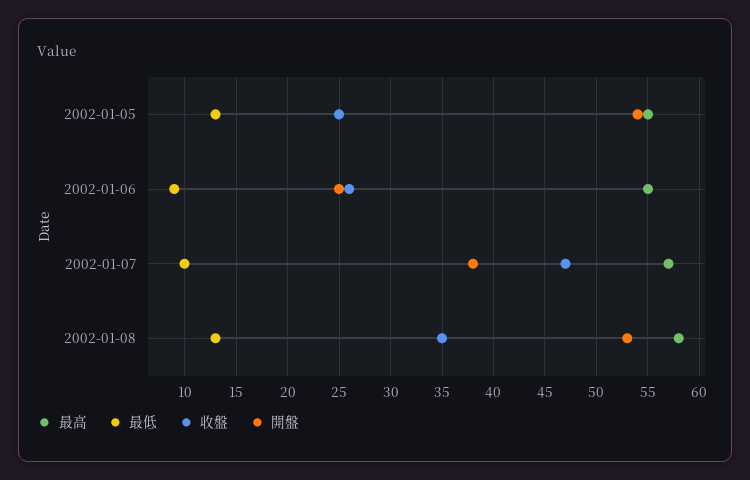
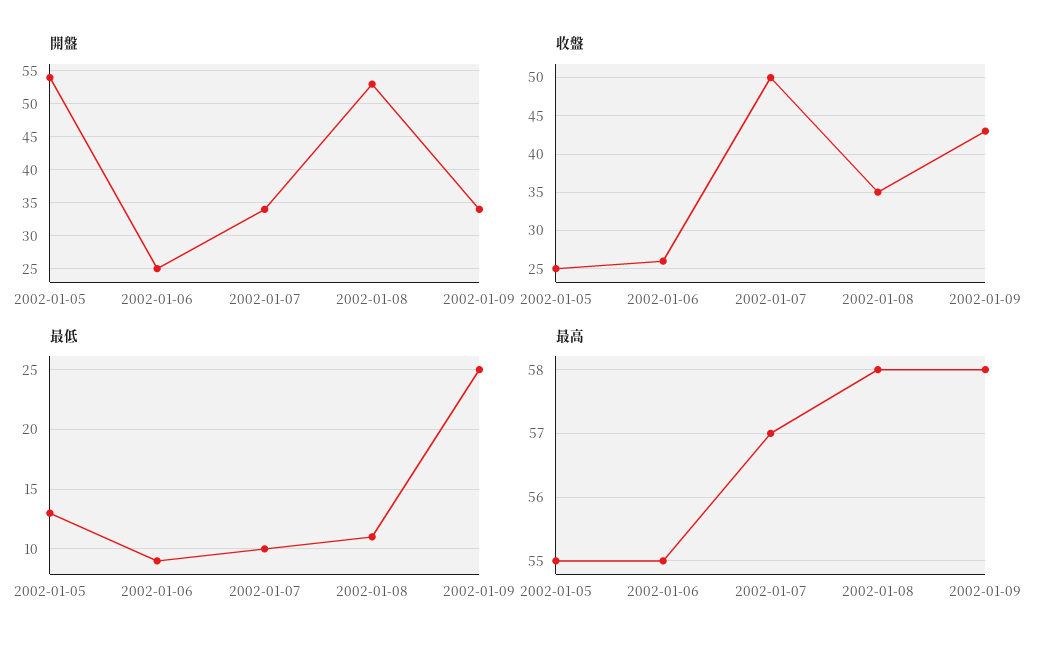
收盤, 2002-01-07: 47 -> 50
開盤, 2002-01-07: 38 -> 34
最低, 2002-01-08: 13 -> 11
開盤, 2002-01-09: none -> 34
收盤, 2002-01-09: none -> 43
最低, 2002-01-09: none -> 25
最高, 2002-01-09: none -> 58

